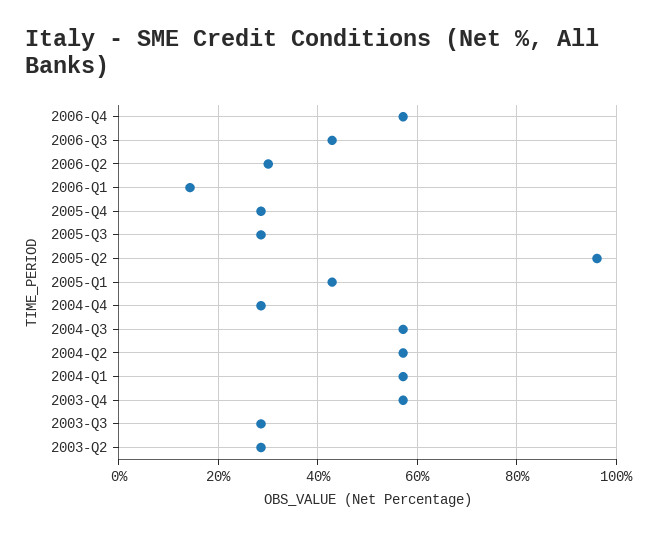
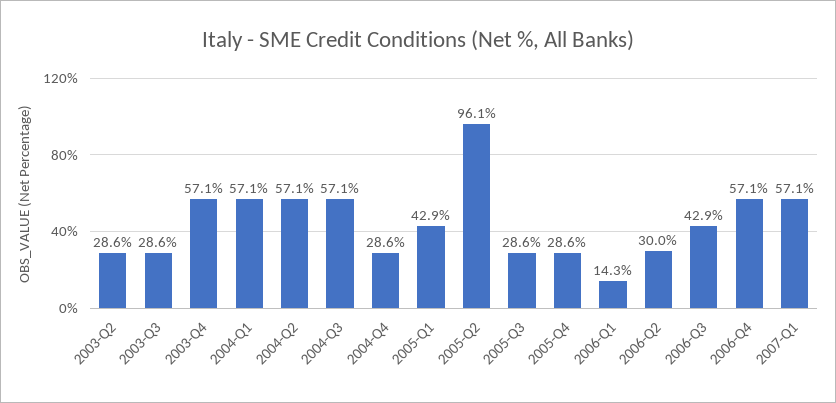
2007-Q1: none -> 57.1

